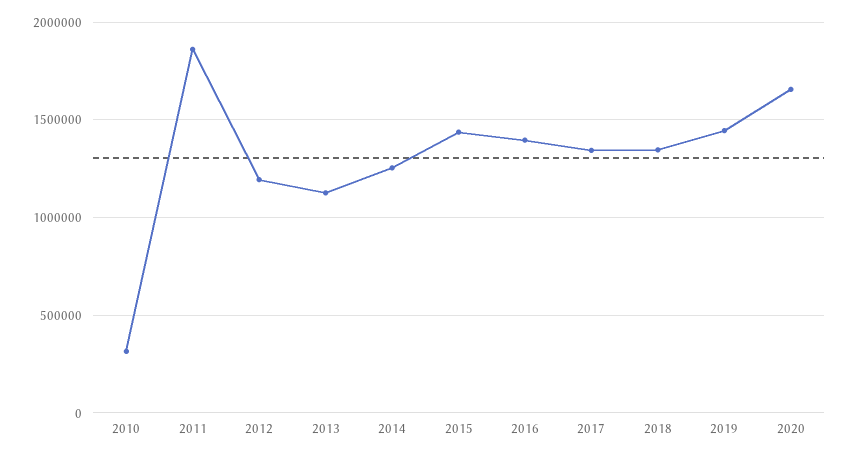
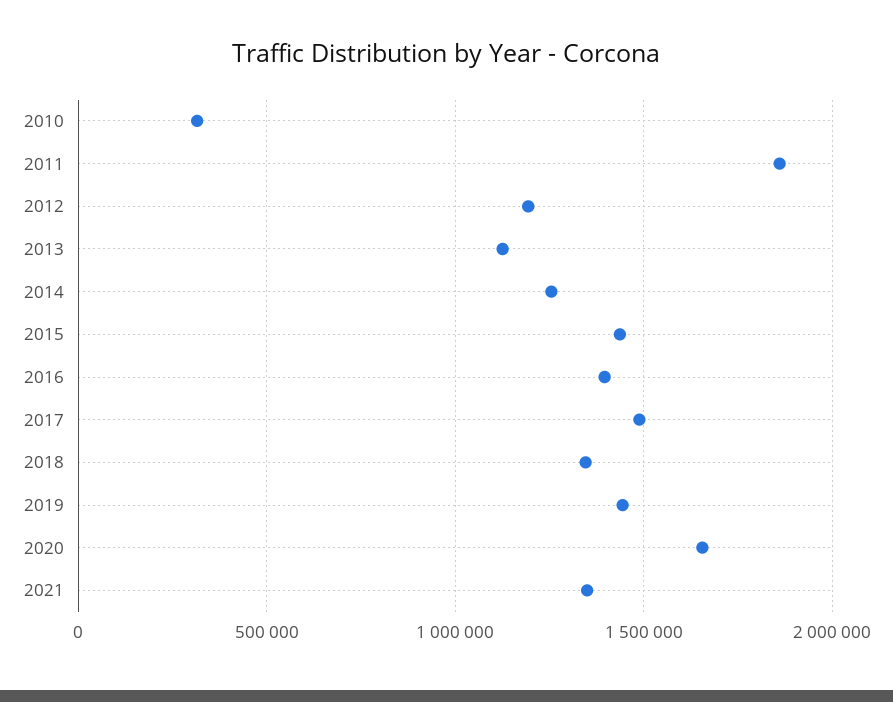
2017: 1350000 -> 1500000
2021: none -> 1350000

